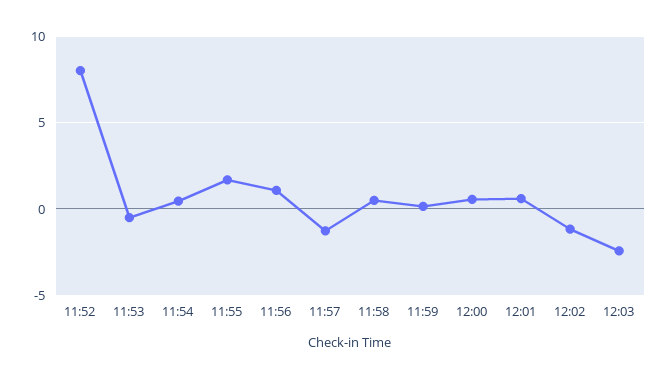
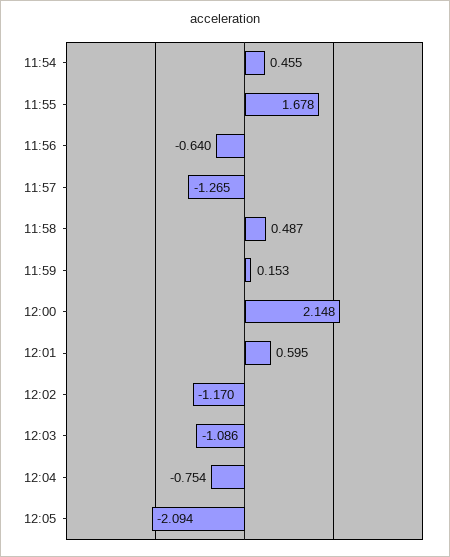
11:52: 8 -> none
11:53: -0.5 -> none
11:56: 1 -> -0.64
12:00: 0.5 -> 2.148
12:03: -2.5 -> -1.086
12:04: none -> -0.754
12:05: none -> -2.094

